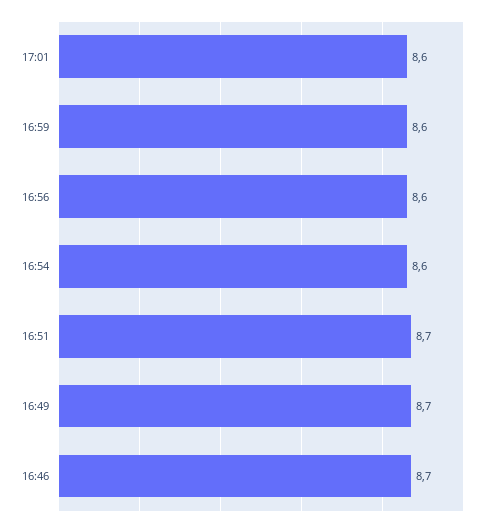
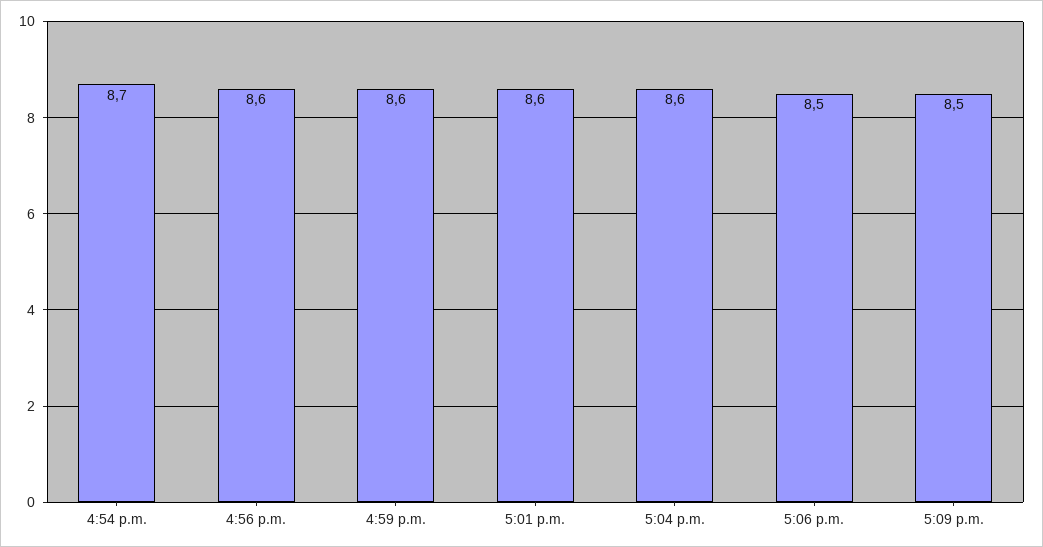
16:54: 8.6 -> 8.7
16:51: 8.7 -> none
16:49: 8.7 -> none
16:46: 8.7 -> none
5:04 p.m.: none -> 8.6
5:06 p.m.: none -> 8.5
5:09 p.m.: none -> 8.5

